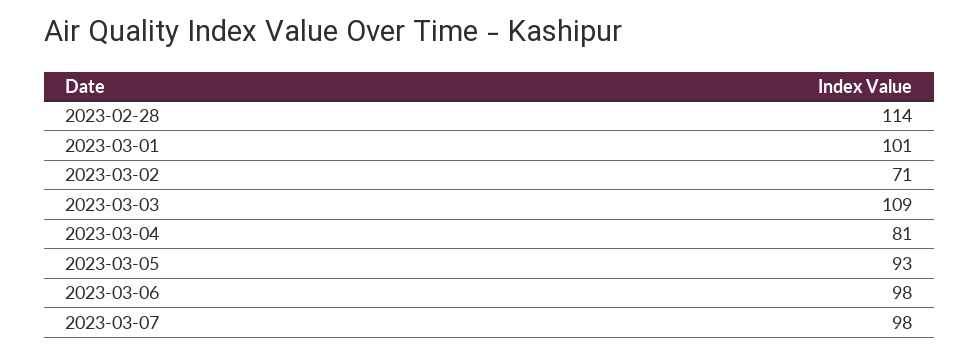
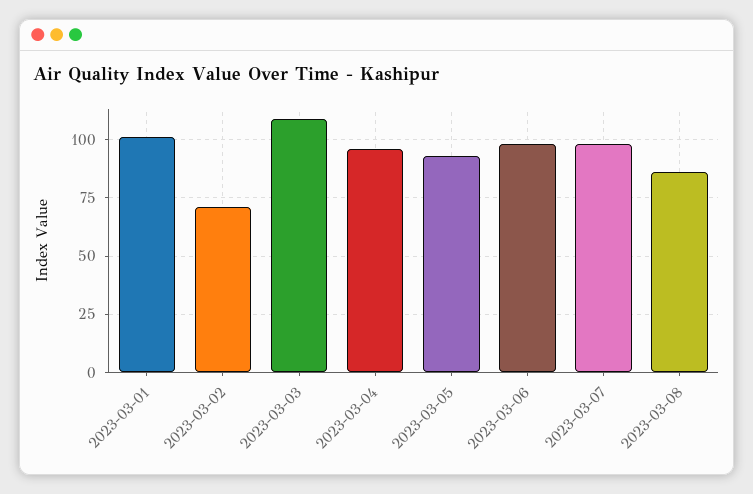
2023-02-28: 114 -> none
2023-03-04: 81 -> 95
2023-03-08: none -> 85

